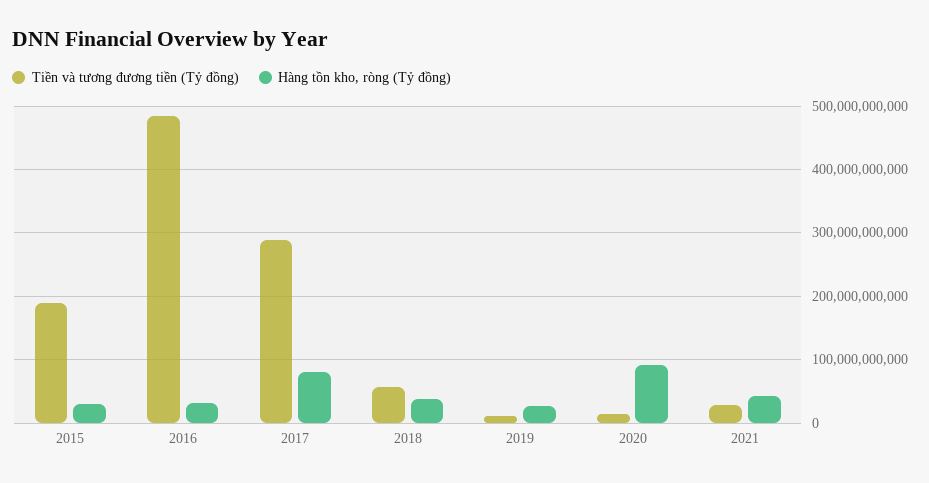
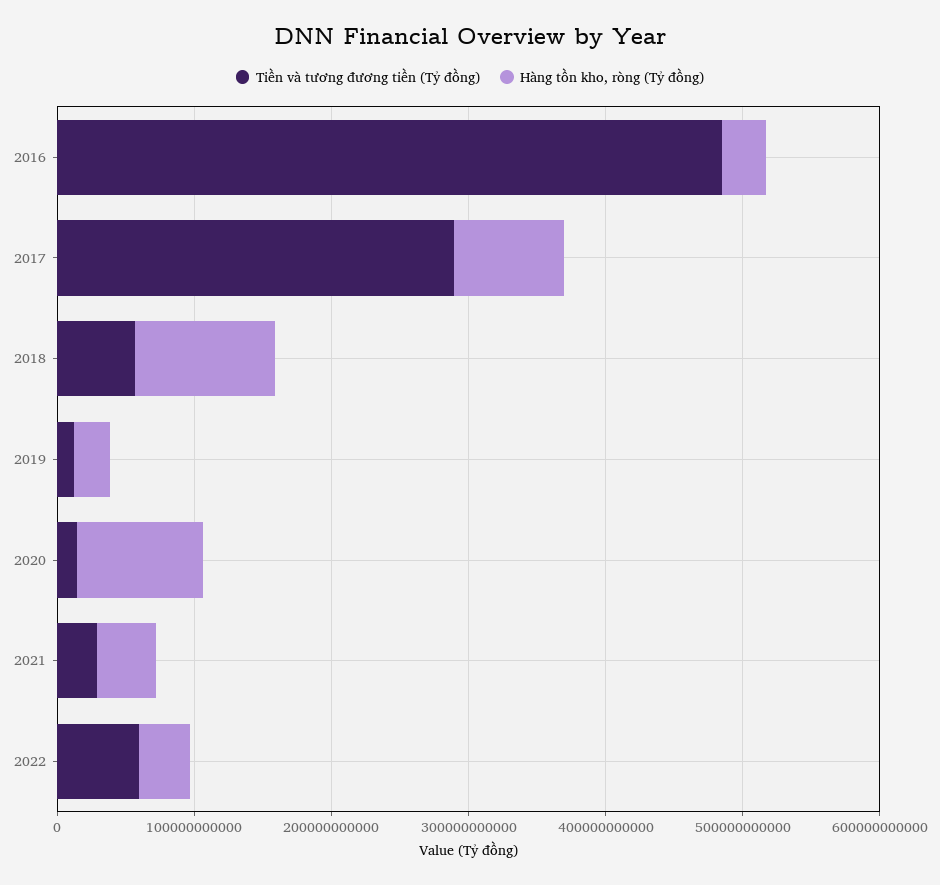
Tiền và tương đương tiền (Tỷ đồng), 2015: 190000000000 -> none
Hàng tồn kho, ròng (Tỷ đồng), 2015: 30000000000 -> none
Hàng tồn kho, ròng (Tỷ đồng), 2018: 40000000000 -> 100000000000
Tiền và tương đương tiền (Tỷ đồng), 2022: none -> 60000000000
Hàng tồn kho, ròng (Tỷ đồng), 2022: none -> 40000000000

